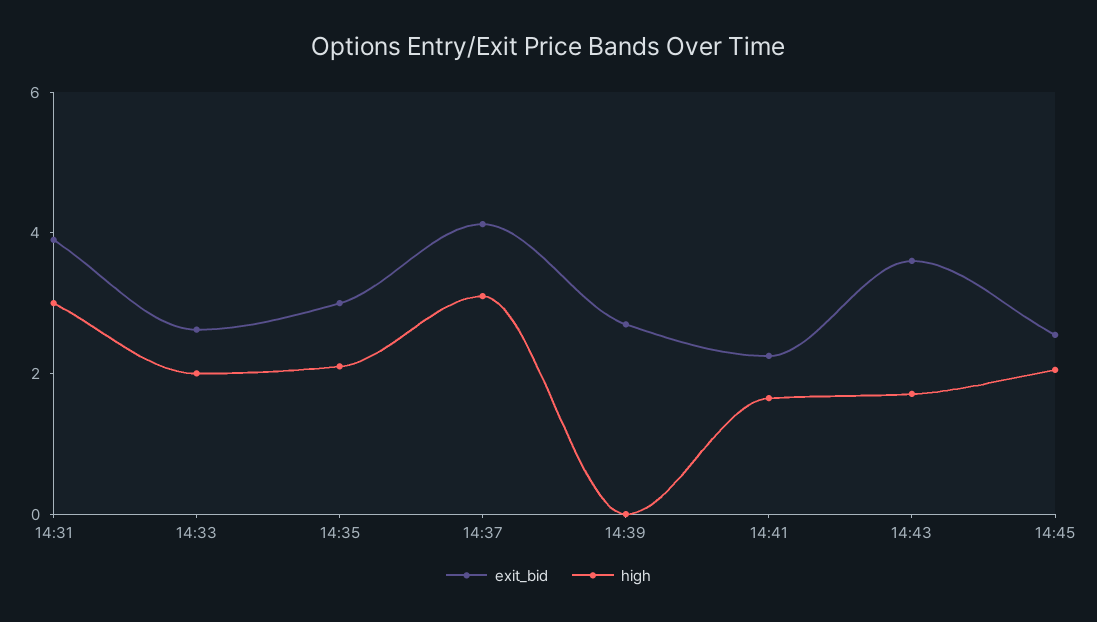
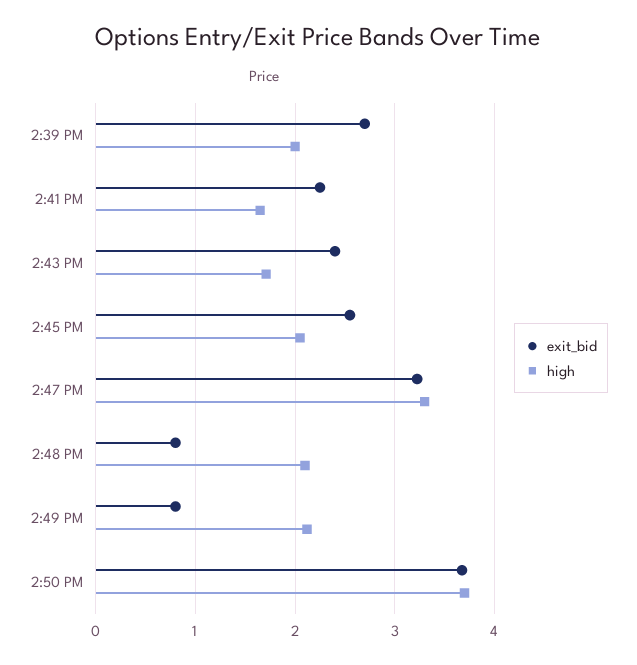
exit_bid, 14:31: 4 -> none
high, 14:31: 3 -> none
exit_bid, 14:33: 2.5 -> none
high, 14:33: 2 -> none
exit_bid, 14:35: 3 -> none
high, 14:35: 2 -> none
exit_bid, 14:37: 4 -> none
high, 14:37: 3 -> none
high, 14:39: 0 -> 2
exit_bid, 14:43: 3.5 -> 2.4
exit_bid, 2:47 PM: none -> 3.2
high, 2:47 PM: none -> 3.3
exit_bid, 2:48 PM: none -> 0.8
high, 2:48 PM: none -> 2.1
exit_bid, 2:49 PM: none -> 0.8
high, 2:49 PM: none -> 2.1
exit_bid, 2:50 PM: none -> 3.7
high, 2:50 PM: none -> 3.7

